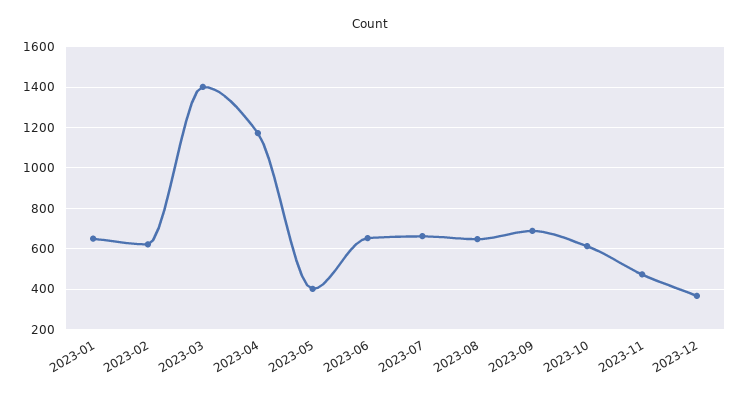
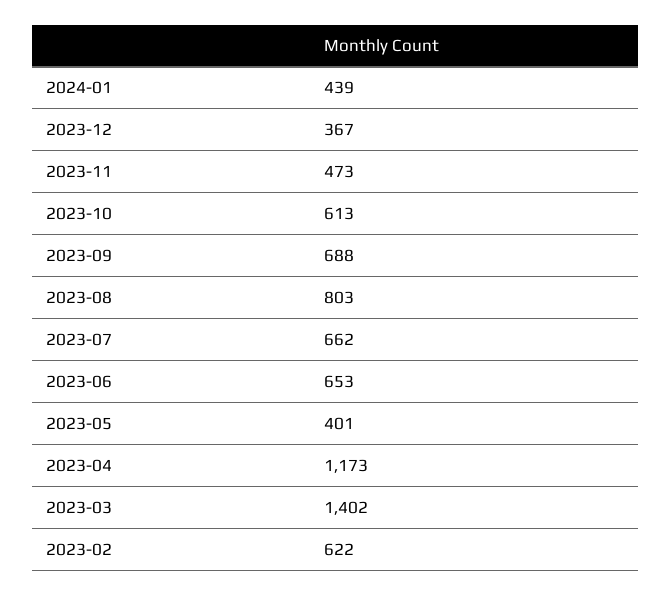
2023-01: 650 -> none
2023-08: 650 -> 803
2024-01: none -> 439

